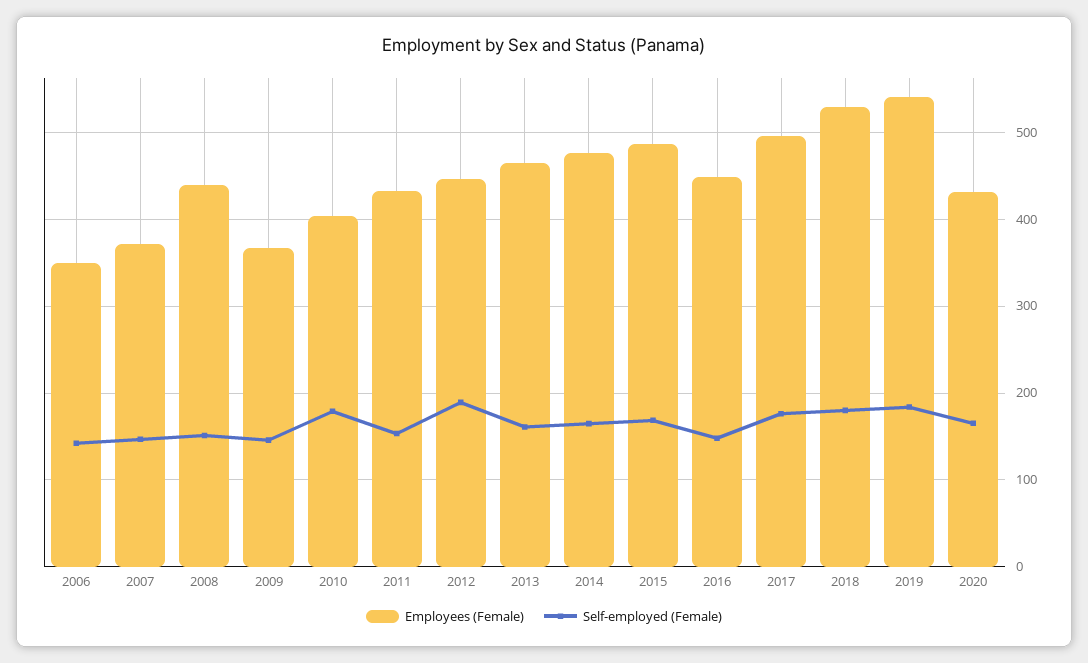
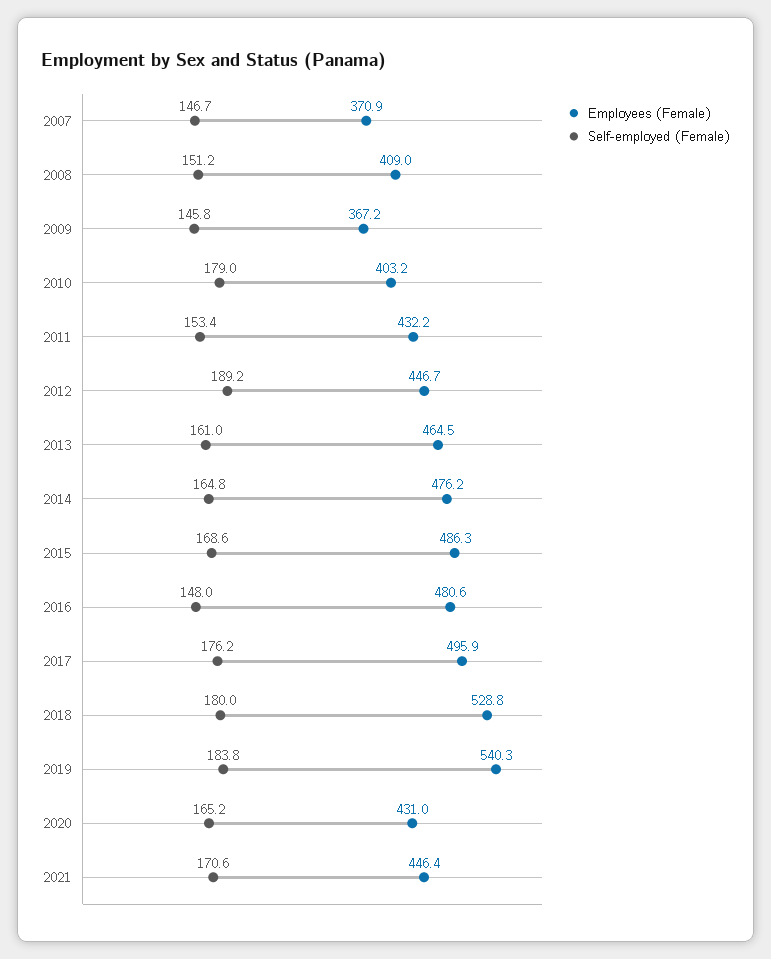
Employees (Female), 2006: 350 -> none
Self-employed (Female), 2006: 140 -> none
Employees (Female), 2008: 440 -> 409
Employees (Female), 2016: 450 -> 480.6
Employees (Female), 2021: none -> 446.4
Self-employed (Female), 2021: none -> 170.6

